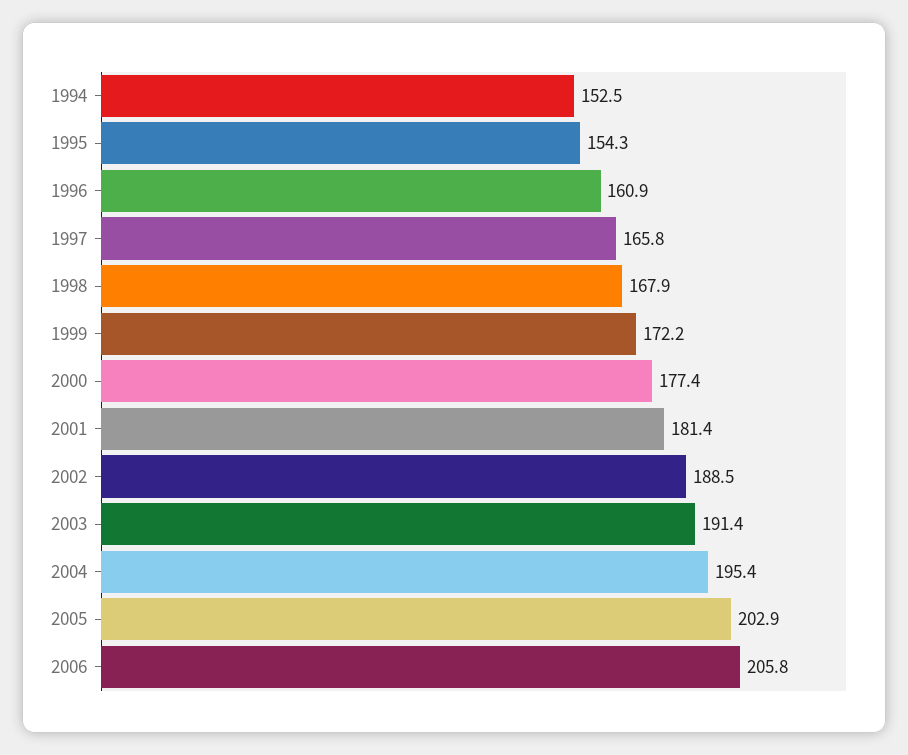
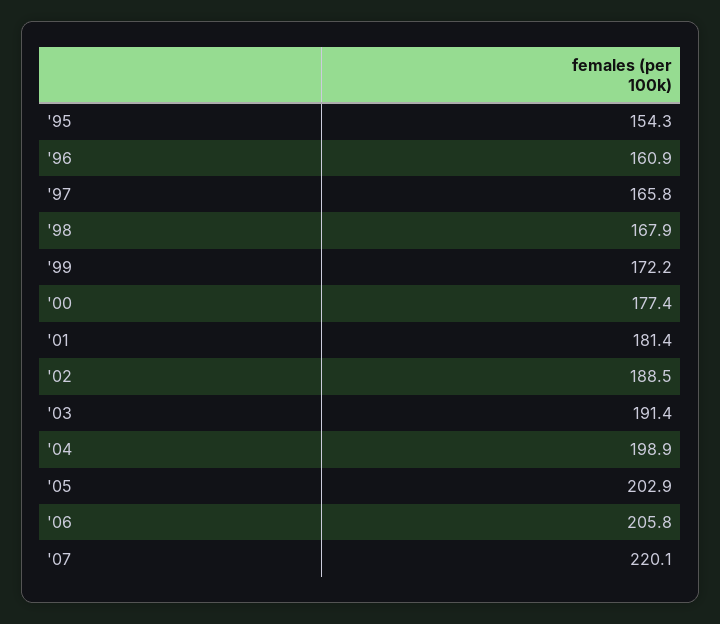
1994: 152.5 -> none
2004: 195.4 -> 198.9
'07: none -> 220.1

